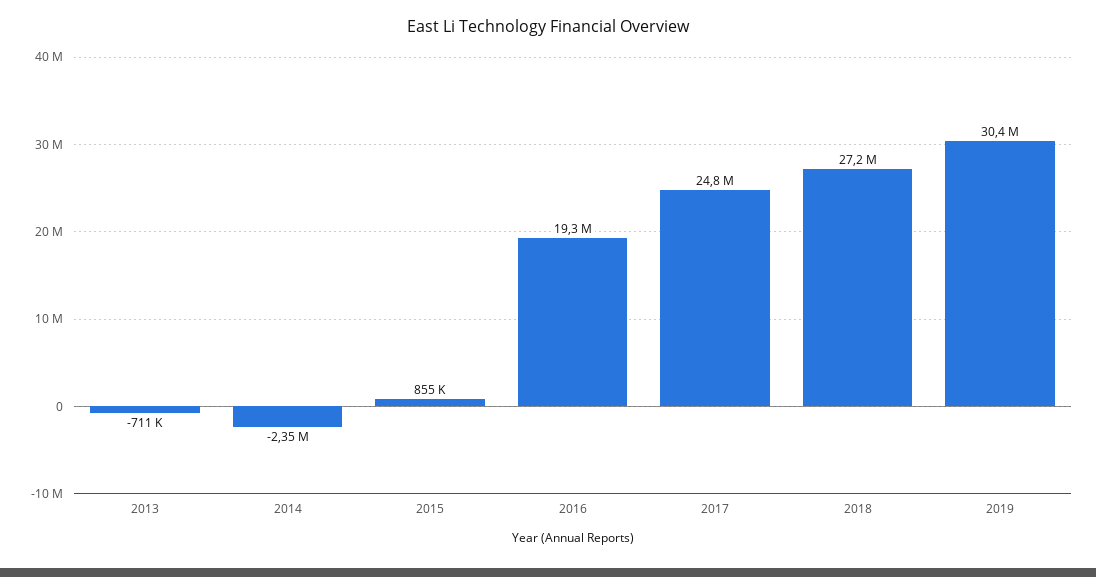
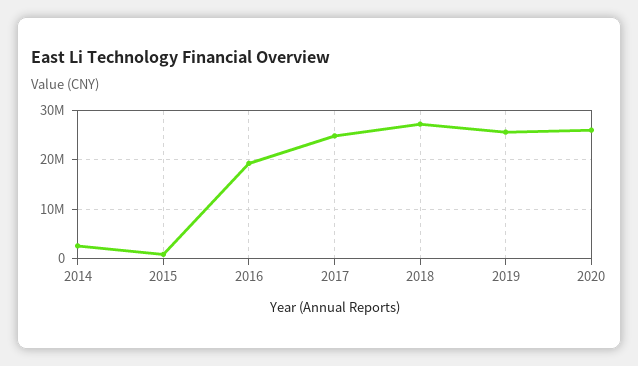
2013: -711000 -> none
2014: -2350000 -> 2000000
2019: 30400000 -> 26000000
2020: none -> 26000000

